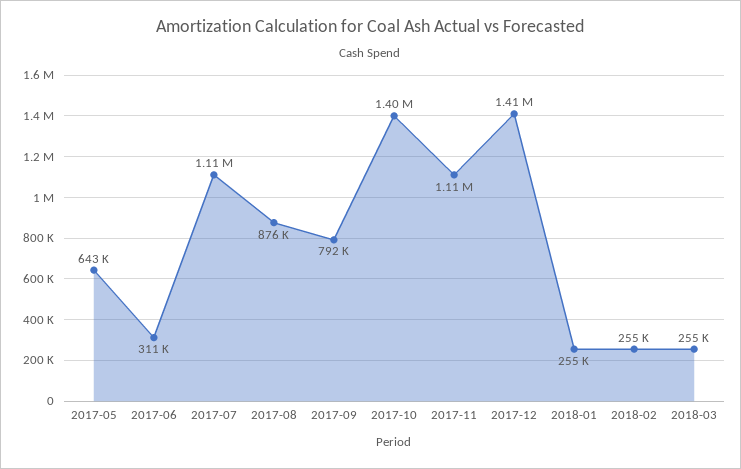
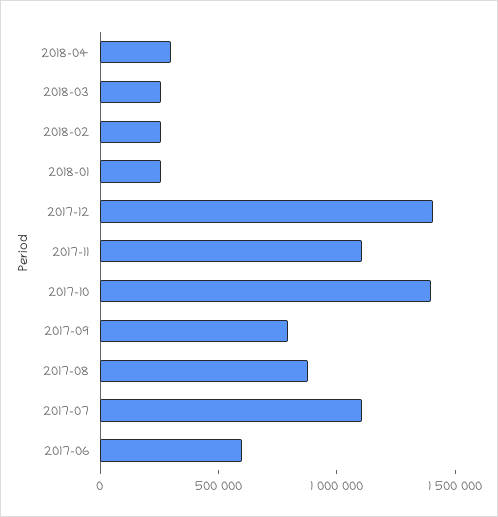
2017-05: 643000 -> none
2017-06: 311000 -> 600000
2018-04: none -> 300000

